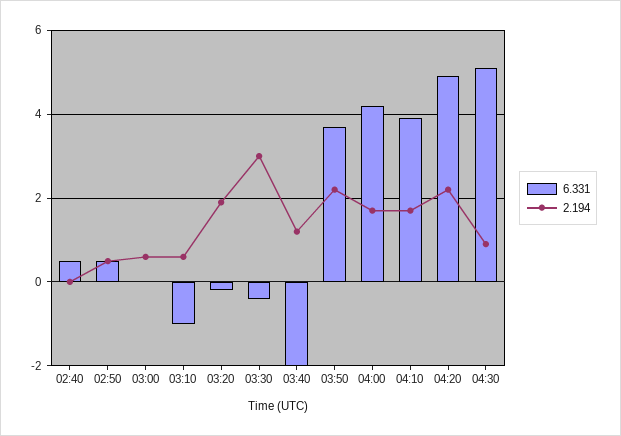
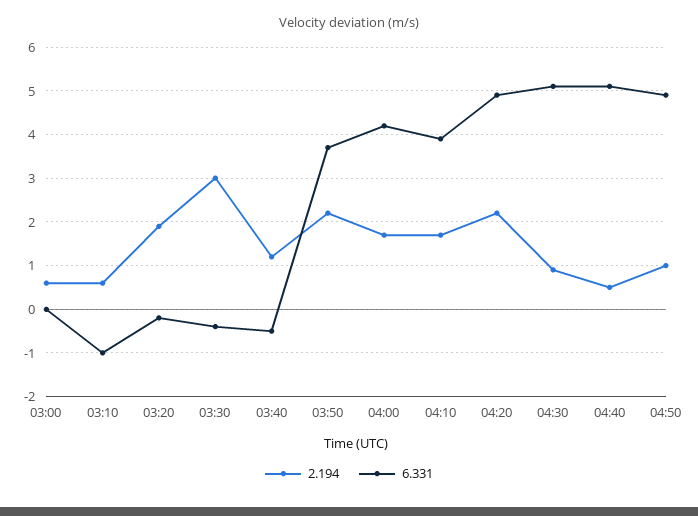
6.331, 02:40: 0.5 -> none
2.194, 02:40: 0 -> none
6.331, 02:50: 0.5 -> none
2.194, 02:50: 0.5 -> none
6.331, 03:40: -2 -> -0.5
2.194, 04:40: none -> 0.5
6.331, 04:40: none -> 5
2.194, 04:50: none -> 1
6.331, 04:50: none -> 5

